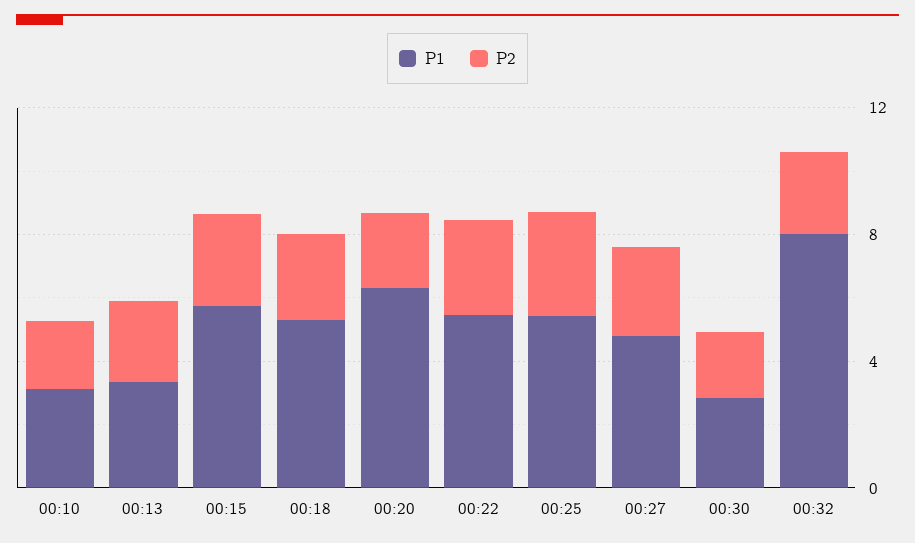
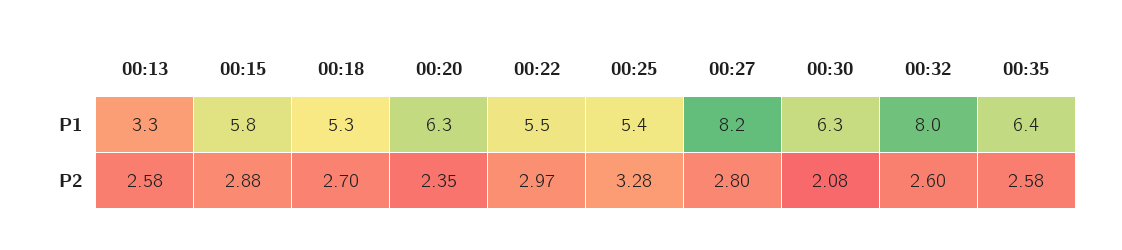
P1, 00:10: 3 -> none
P2, 00:10: 2 -> none
P1, 00:27: 5 -> 8.2
P1, 00:30: 3 -> 6.3
P1, 00:35: none -> 6.4
P2, 00:35: none -> 2.58

